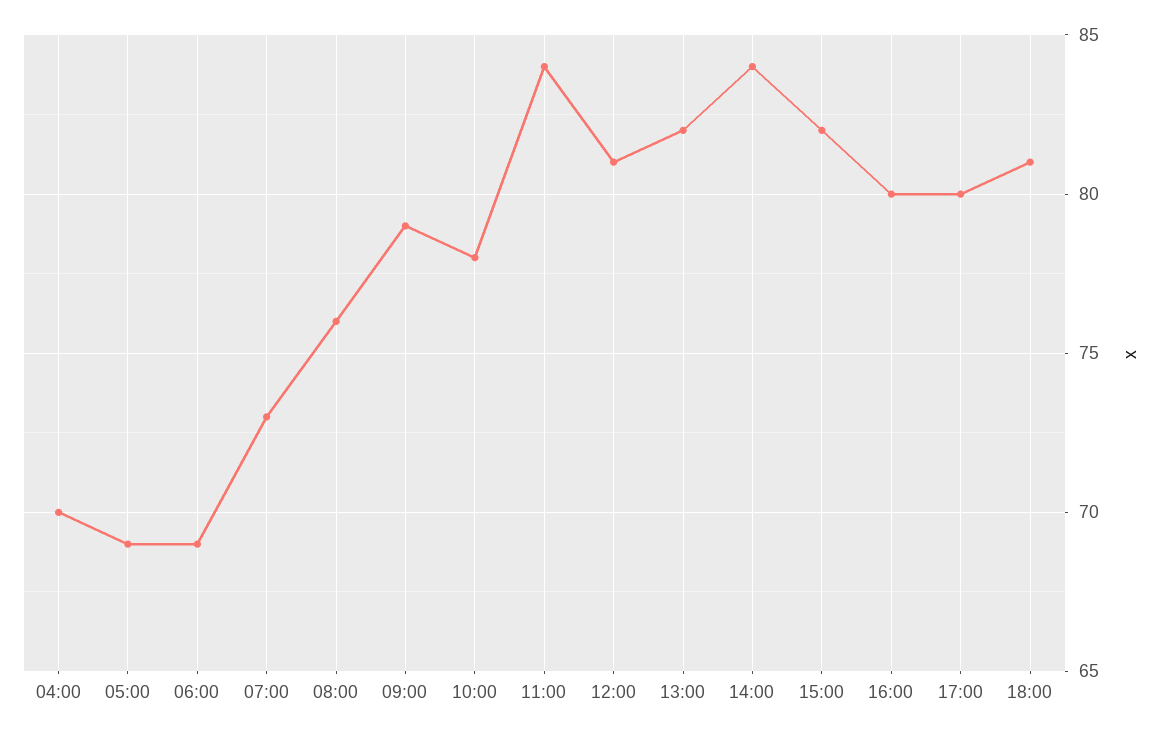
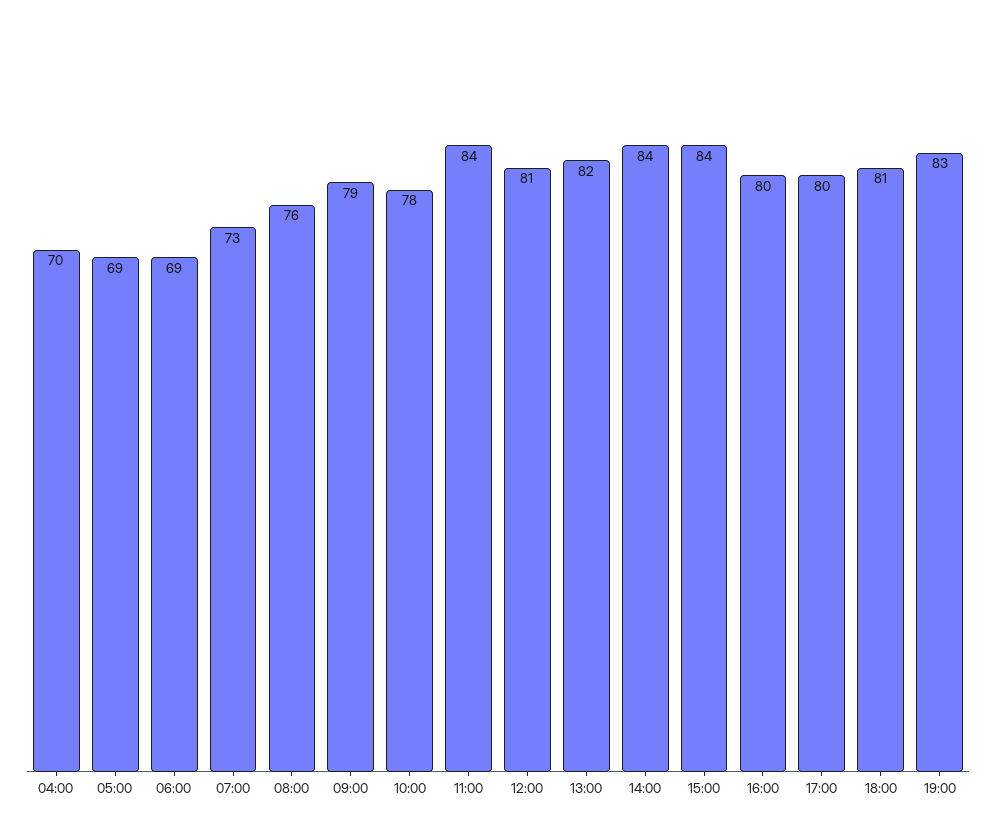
15:00: 82 -> 84
19:00: none -> 83

